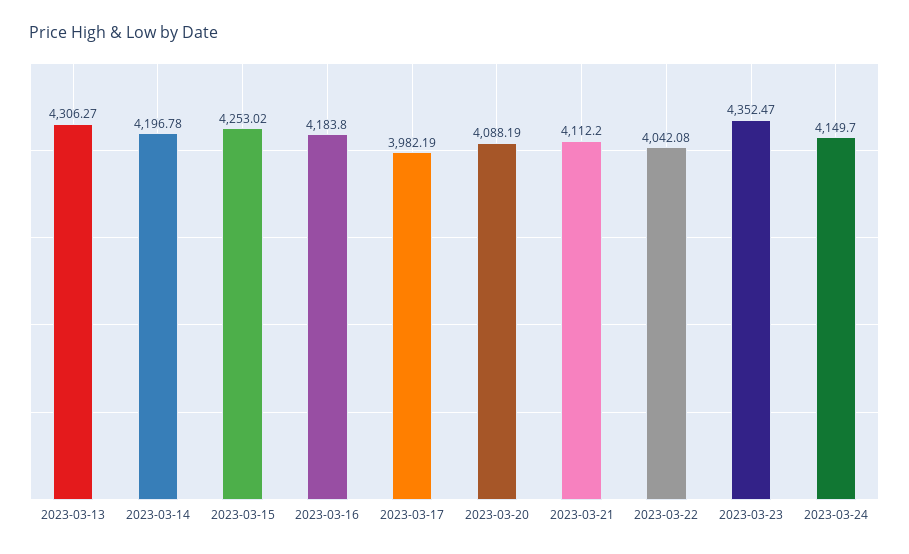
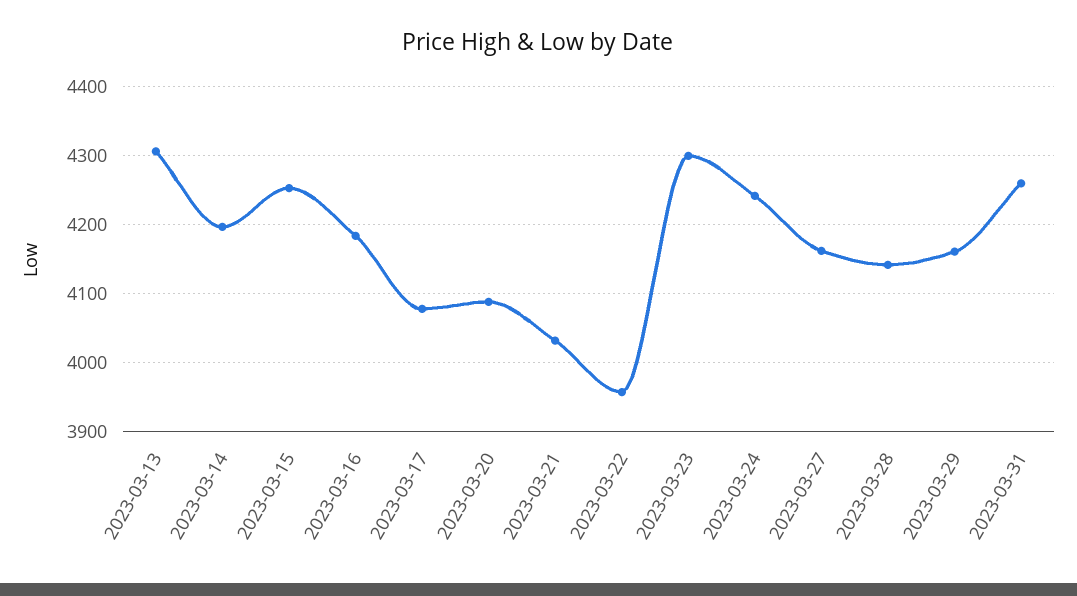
2023-03-17: 3982.19 -> 4080
2023-03-21: 4112.2 -> 4030
2023-03-22: 4042.08 -> 3960
2023-03-23: 4352.47 -> 4300
2023-03-24: 4149.7 -> 4240
2023-03-27: none -> 4160
2023-03-28: none -> 4140
2023-03-29: none -> 4160
2023-03-31: none -> 4260

